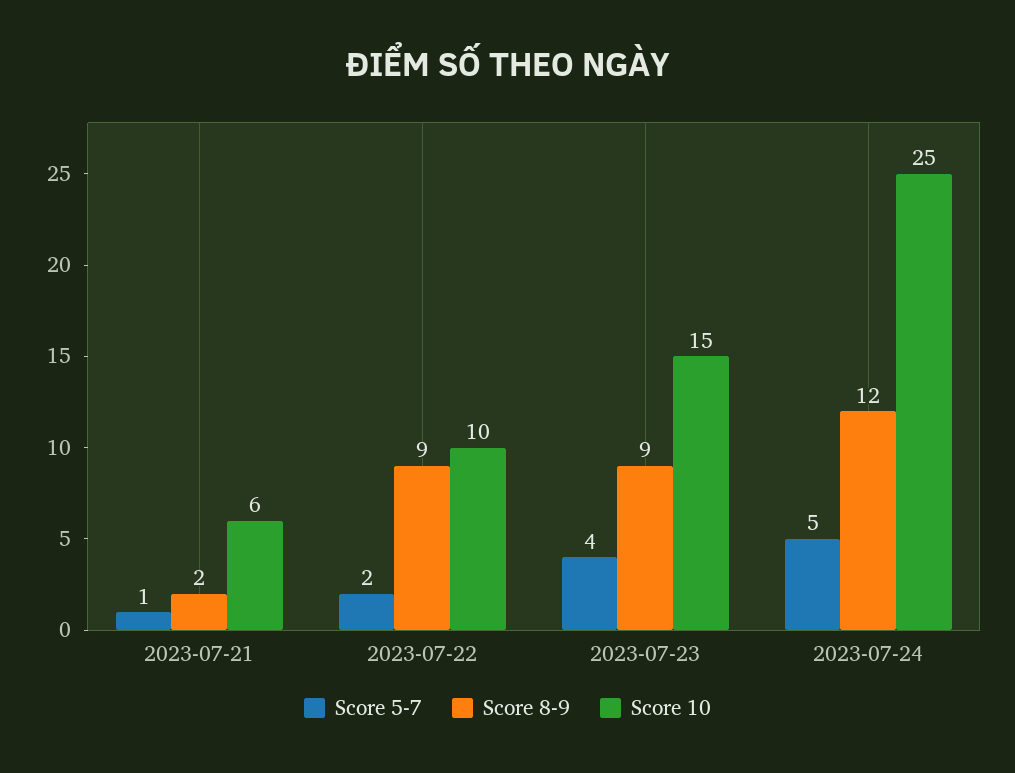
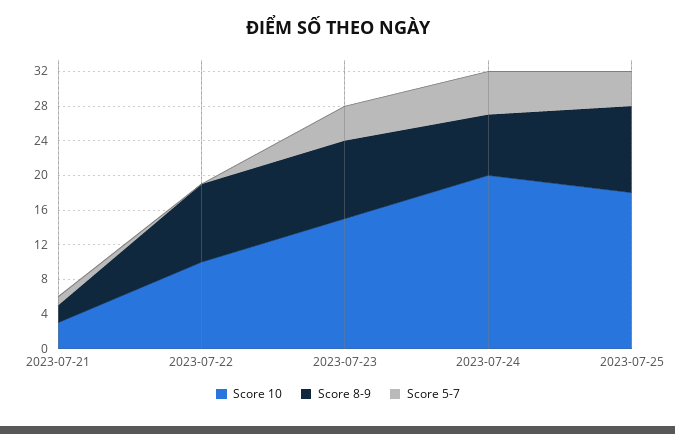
Score 10, 2023-07-21: 6 -> 3
Score 5-7, 2023-07-22: 2 -> 0
Score 8-9, 2023-07-24: 12 -> 7
Score 10, 2023-07-24: 25 -> 20
Score 10, 2023-07-25: none -> 18
Score 8-9, 2023-07-25: none -> 10
Score 5-7, 2023-07-25: none -> 4

